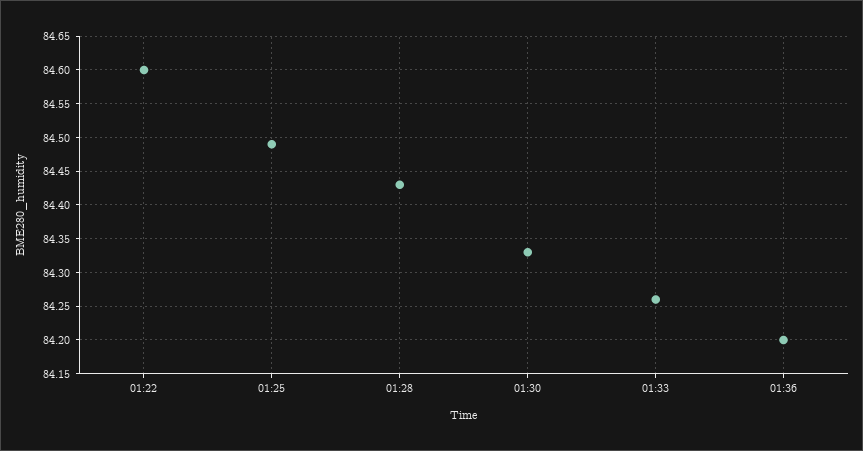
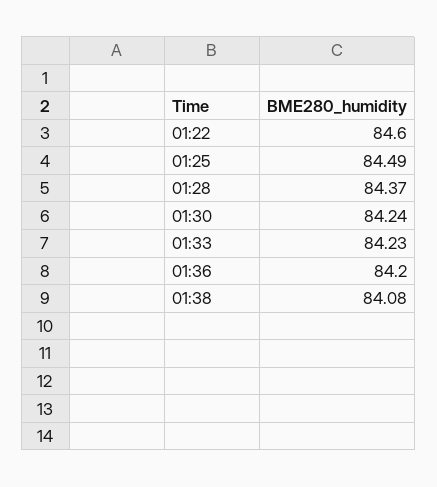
01:28: 84.43 -> 84.37
01:30: 84.33 -> 84.24
01:33: 84.26 -> 84.23
01:38: none -> 84.08

